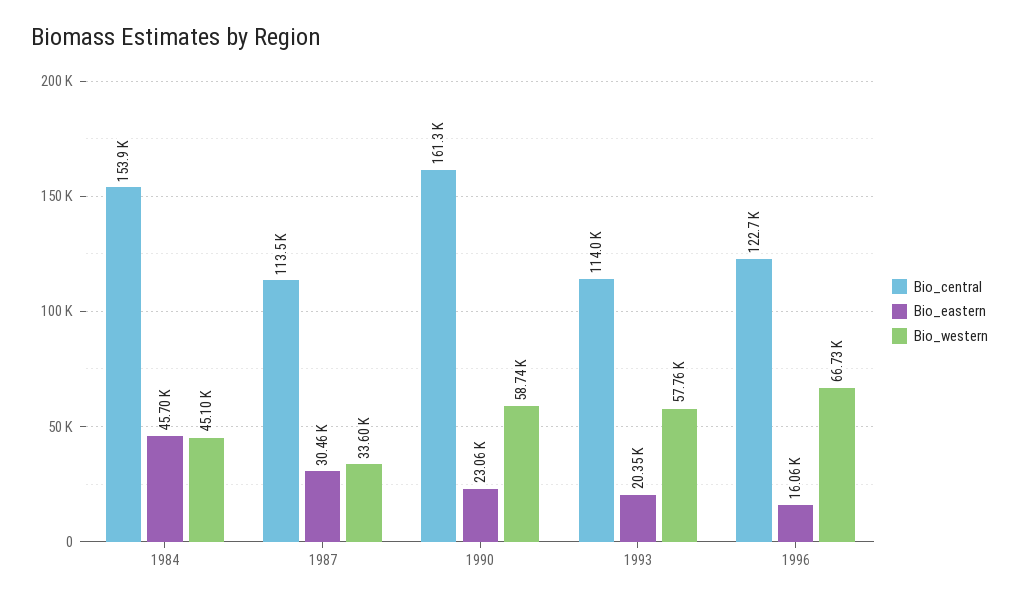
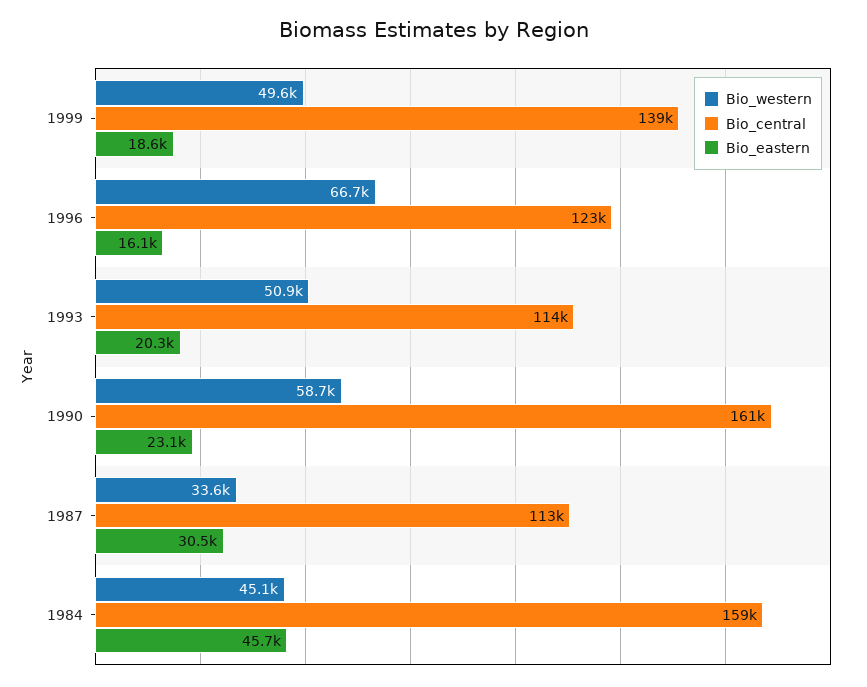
Bio_central, 1984: 153900 -> 159000
Bio_western, 1993: 57760 -> 50900
Bio_western, 1999: none -> 49600
Bio_central, 1999: none -> 139000
Bio_eastern, 1999: none -> 18600

